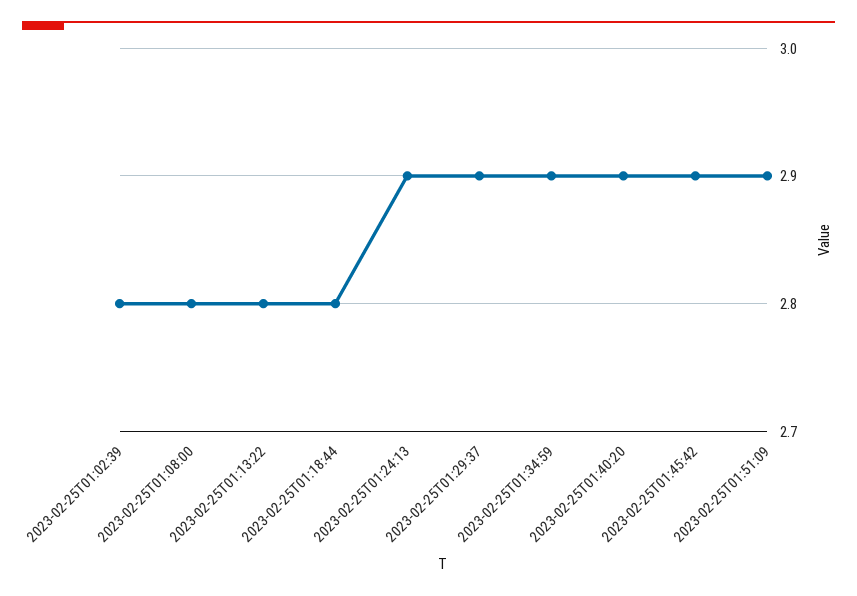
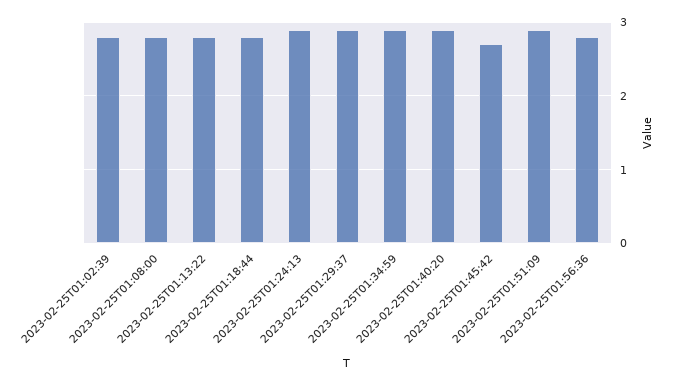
2023-02-25T01:45:42: 2.9 -> 2.7
2023-02-25T01:56:36: none -> 2.8

